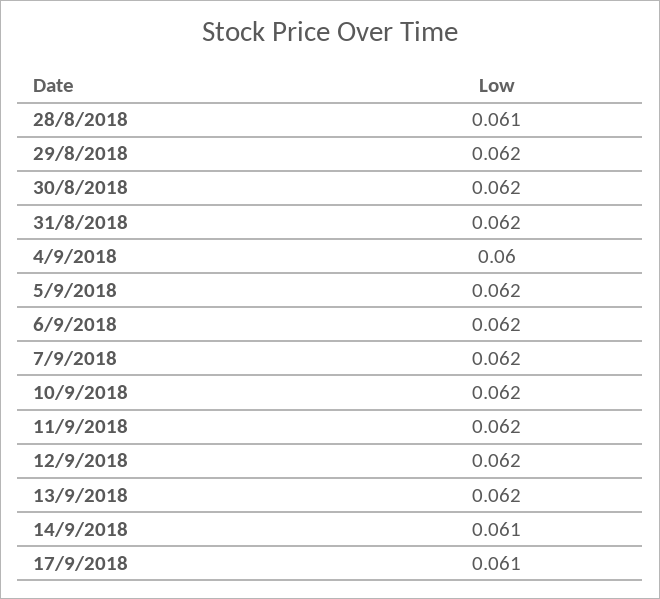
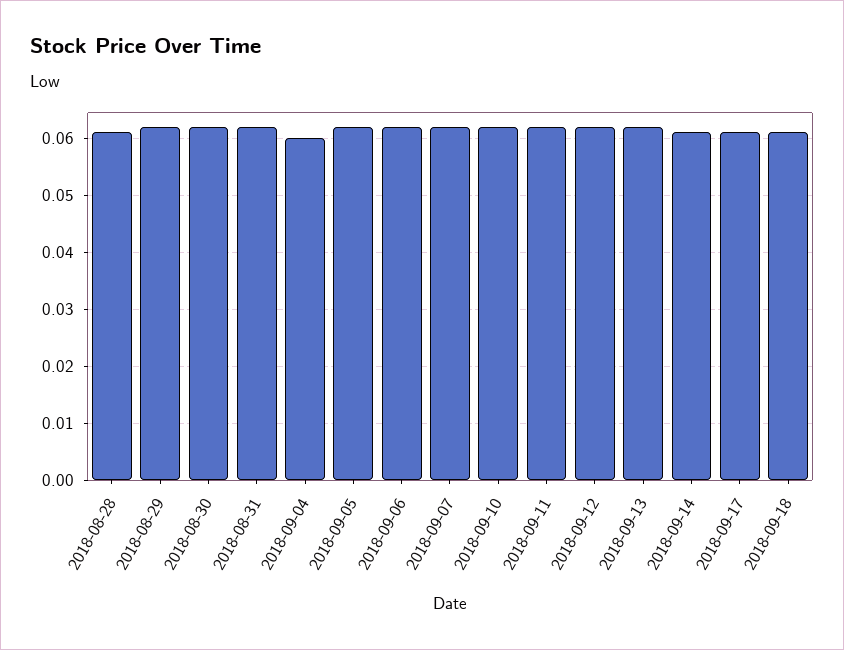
2018-09-18: none -> 0.06

